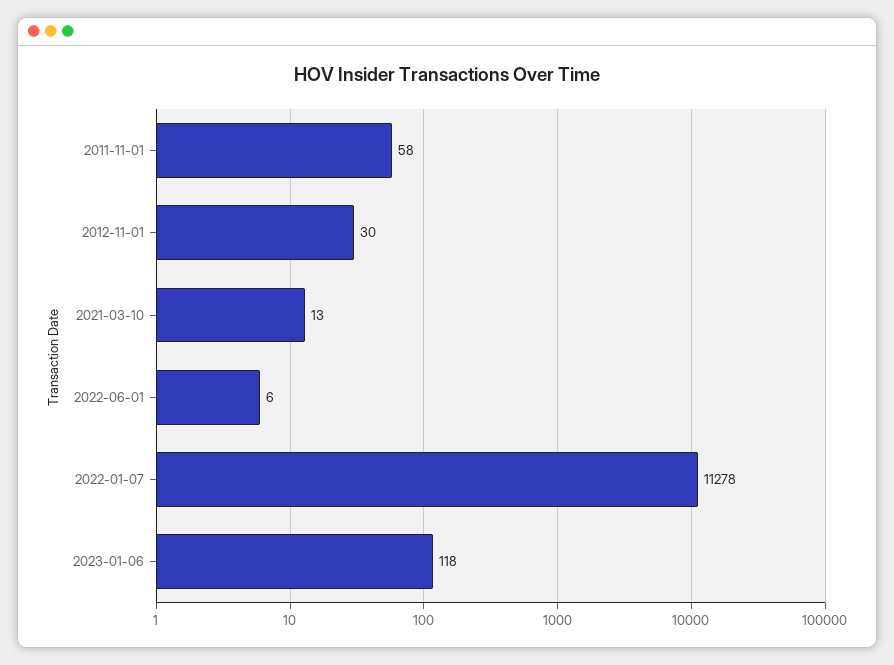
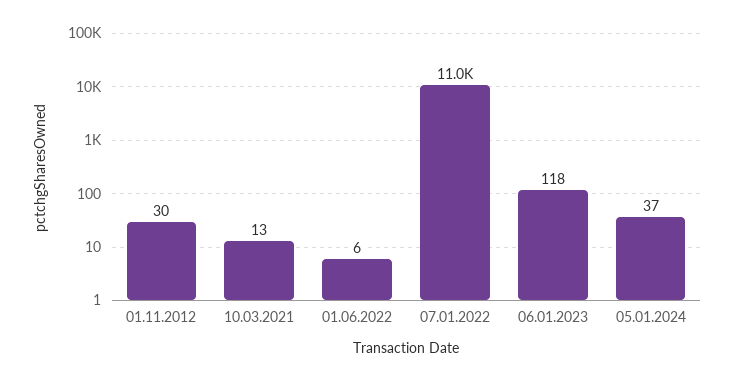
2011-11-01: 58 -> none
2022-01-07: 11278 -> 11000
05.01.2024: none -> 37

